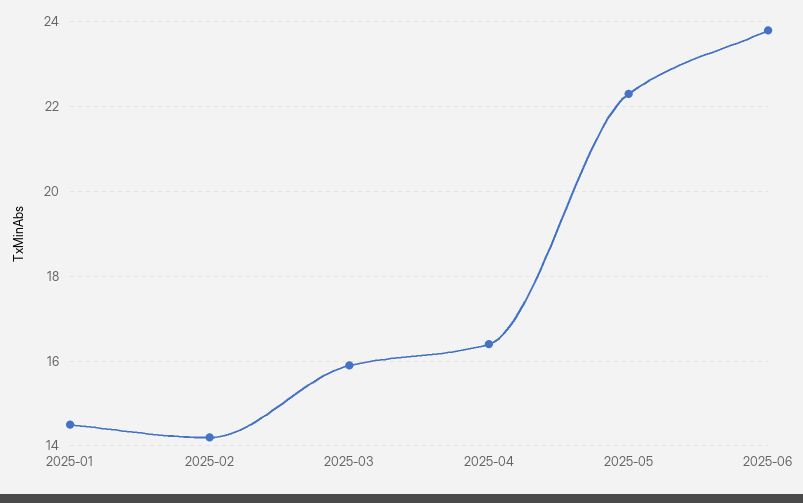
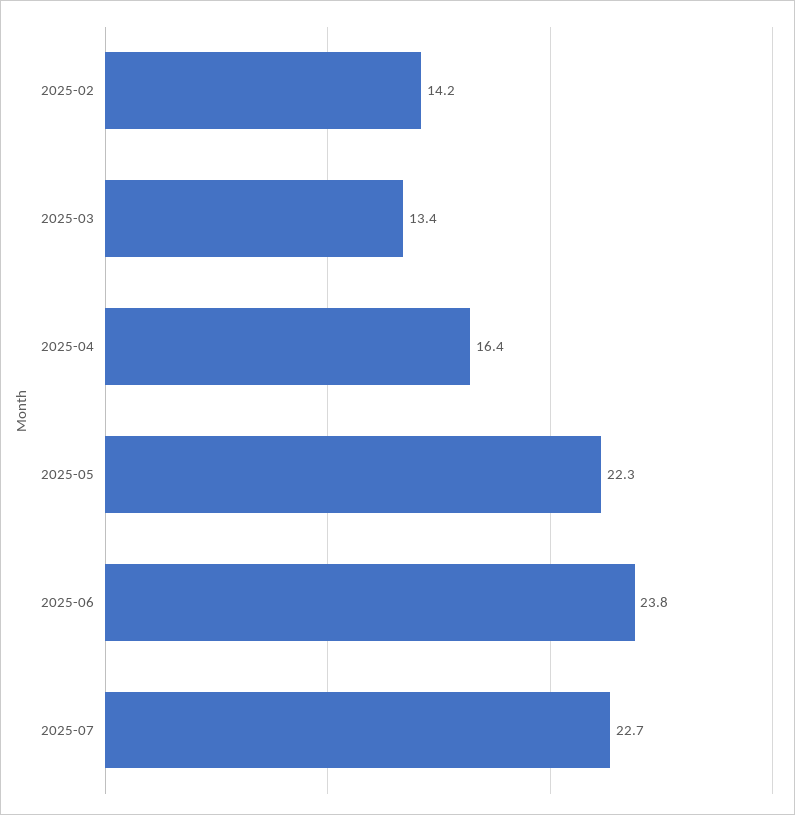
2025-01: 14.5 -> none
2025-03: 16 -> 13.4
2025-07: none -> 22.7

